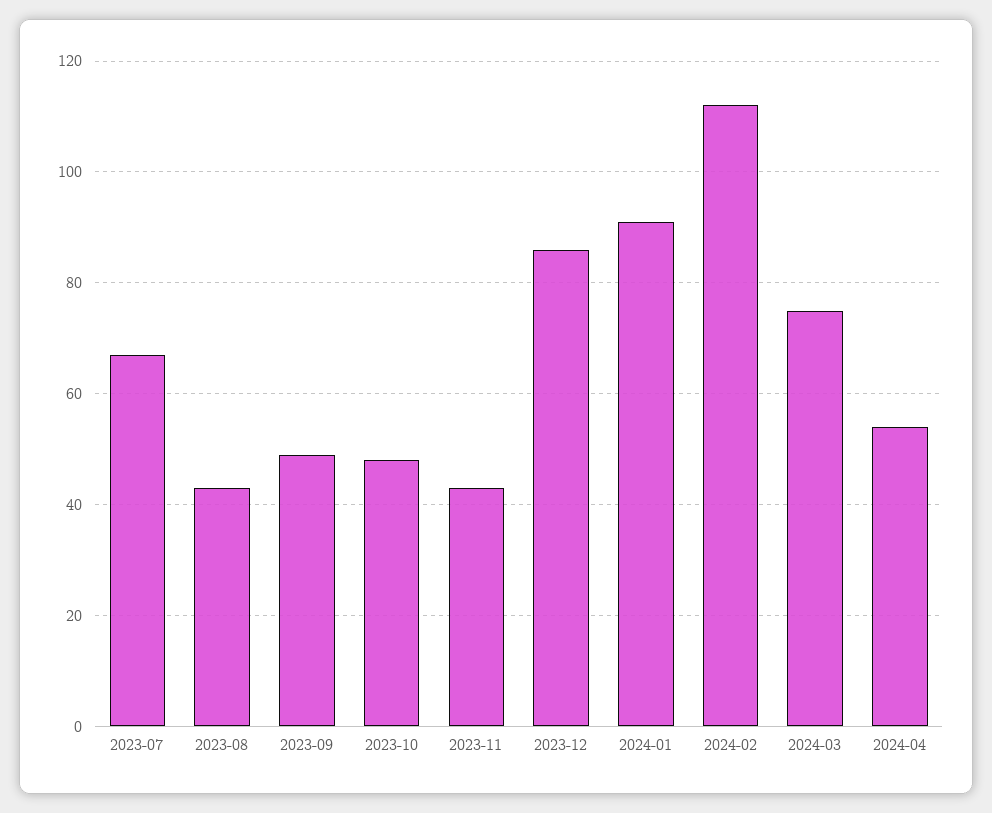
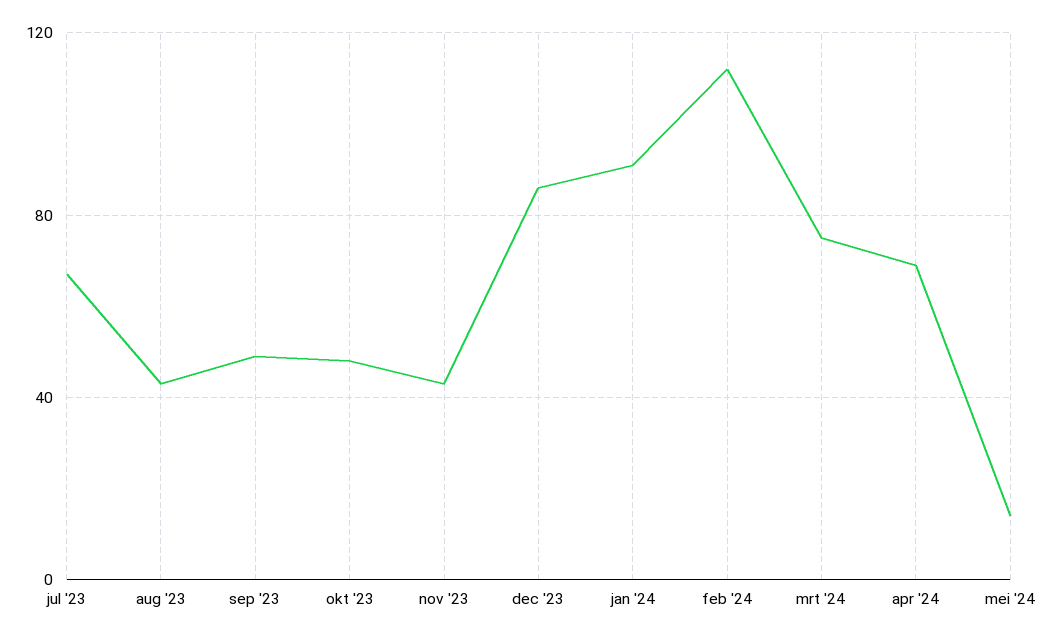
2024-04: 55 -> 70
mei '24: none -> 15

